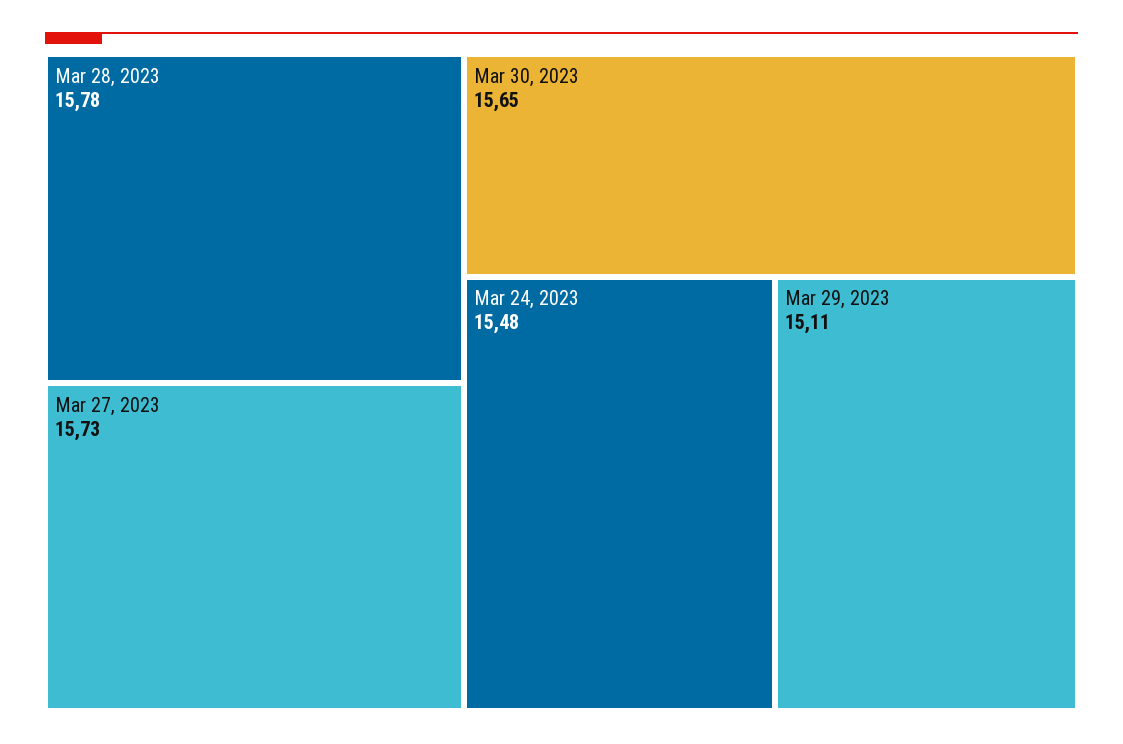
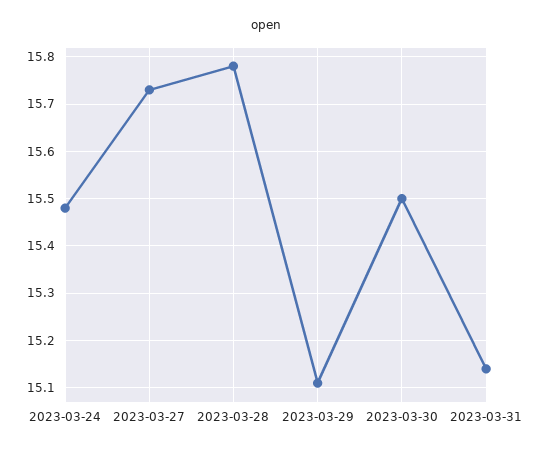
Mar 30, 2023: 15.65 -> 15.5
2023-03-31: none -> 15.15

